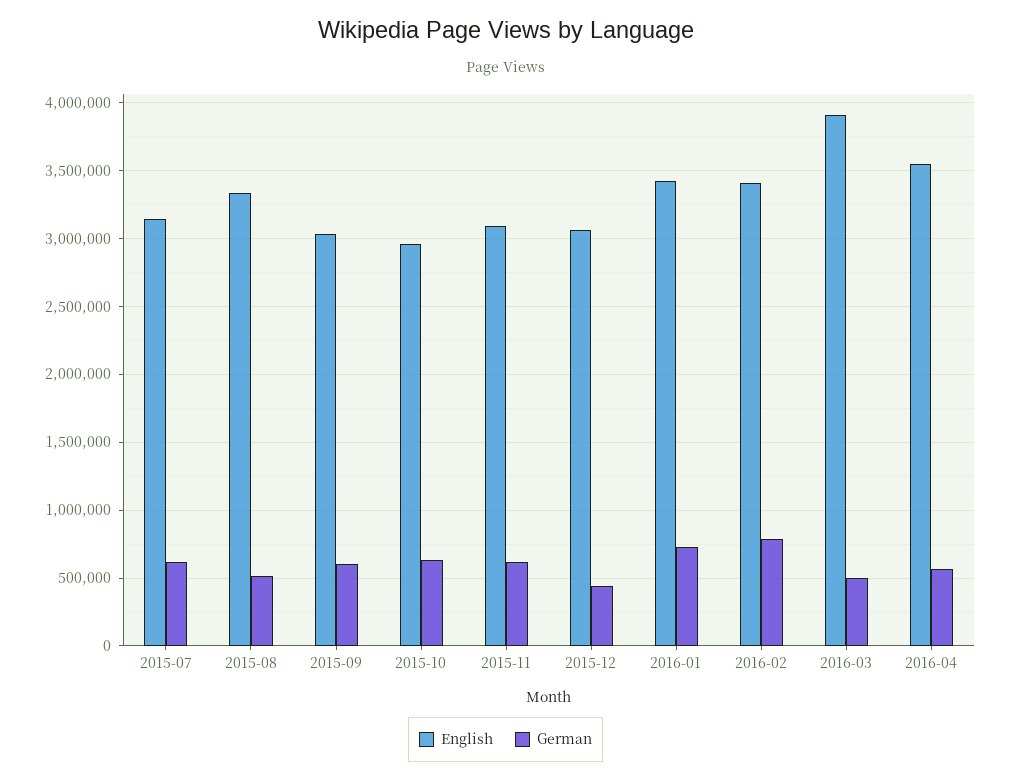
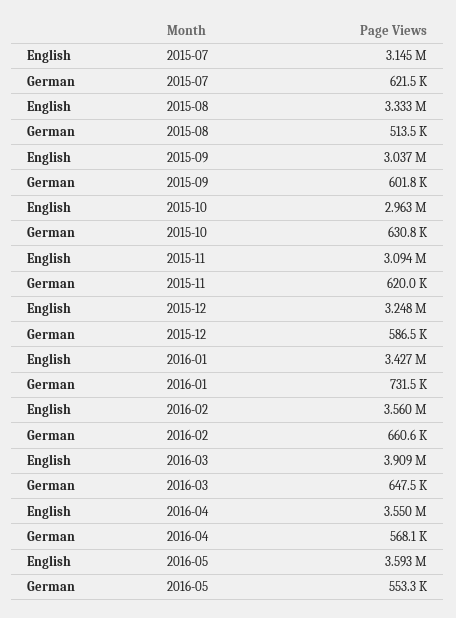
English, 2015-12: 3050000 -> 3248000
German, 2015-12: 450000 -> 586500
English, 2016-02: 3400000 -> 3560000
German, 2016-02: 800000 -> 660600
German, 2016-03: 500000 -> 647500
English, 2016-05: none -> 3593000
German, 2016-05: none -> 553300

